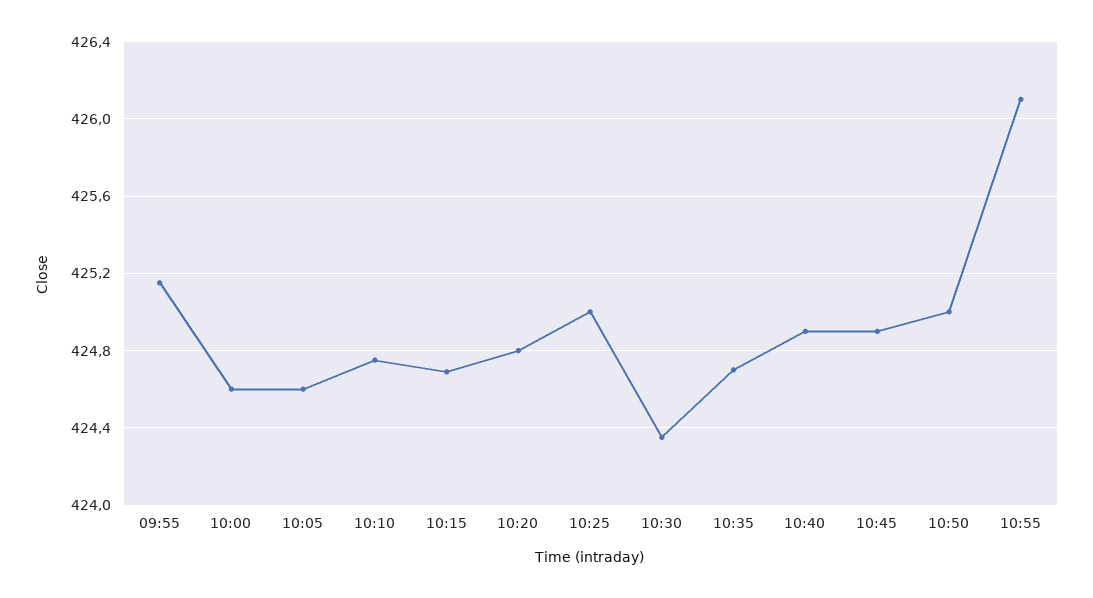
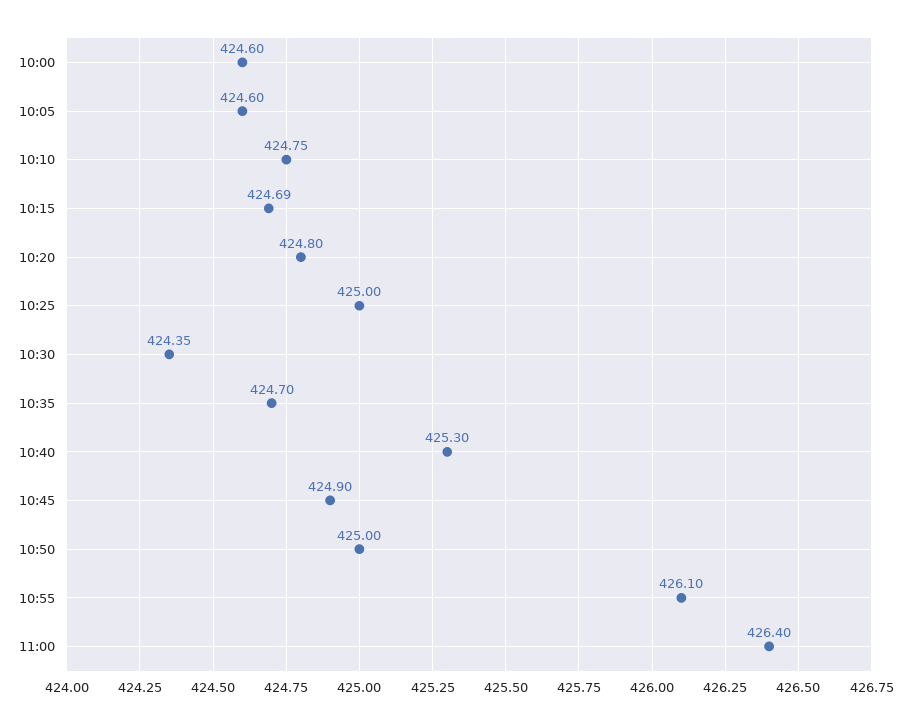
09:55: 425.15 -> none
10:40: 424.9 -> 425.3
11:00: none -> 426.4

